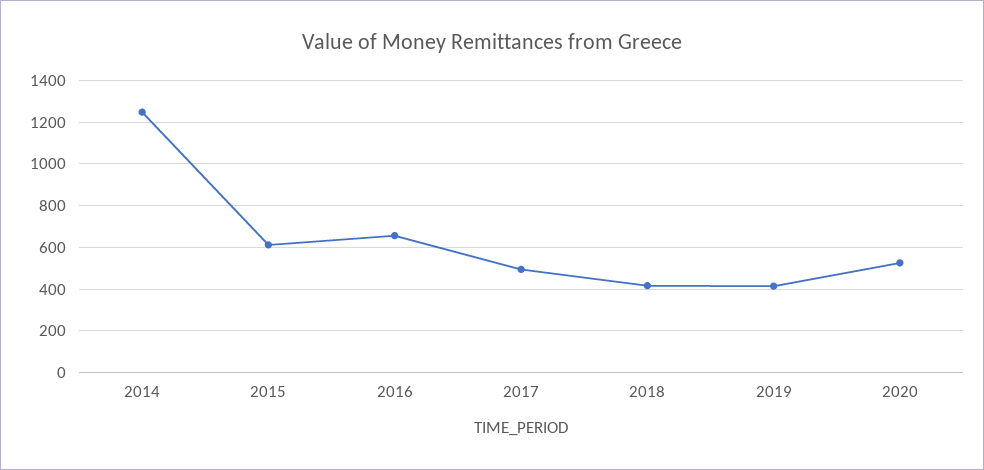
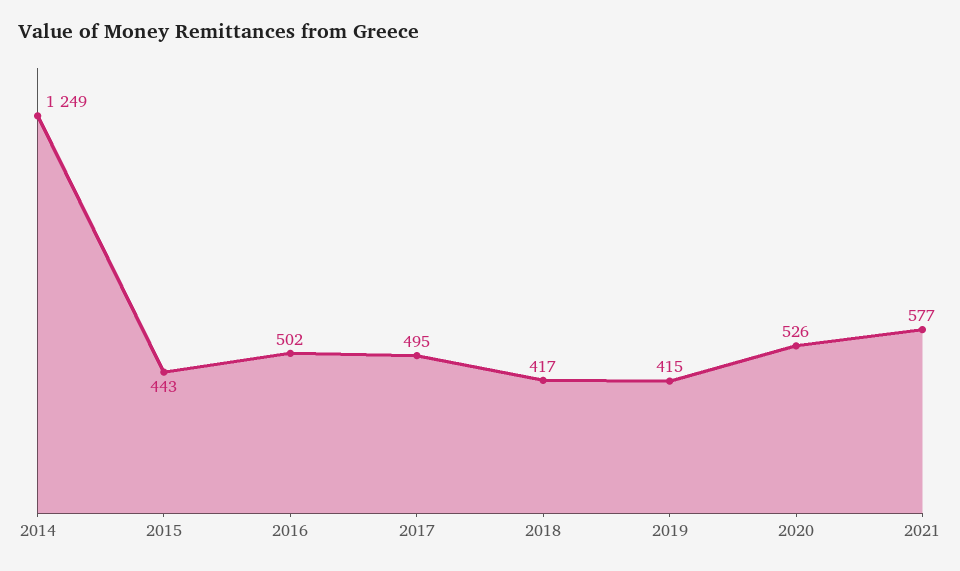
2015: 600 -> 443
2016: 650 -> 502
2021: none -> 577

